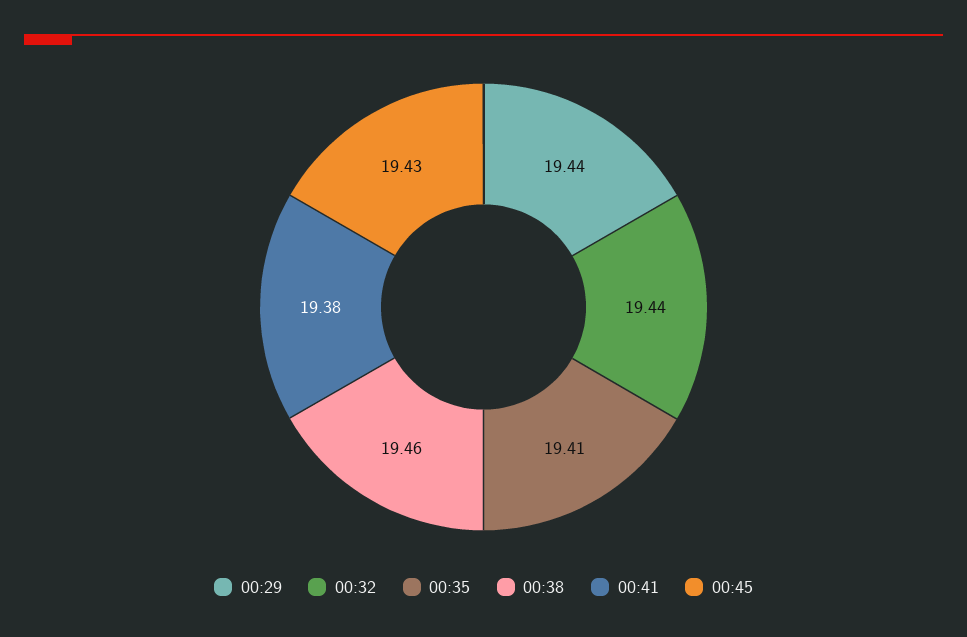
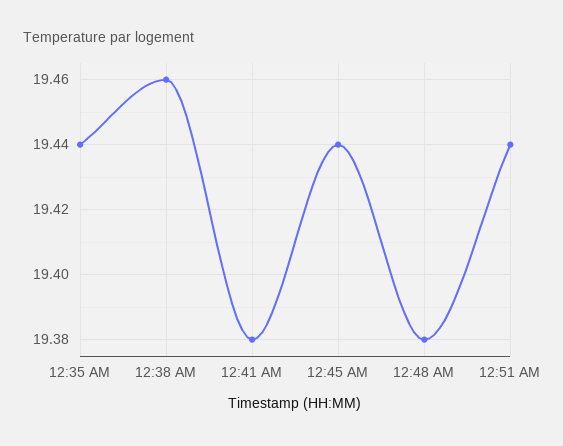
00:29: 19.44 -> none
00:32: 19.44 -> none
00:35: 19.41 -> 19.44
00:45: 19.43 -> 19.44
12:48 AM: none -> 19.38
12:51 AM: none -> 19.44

